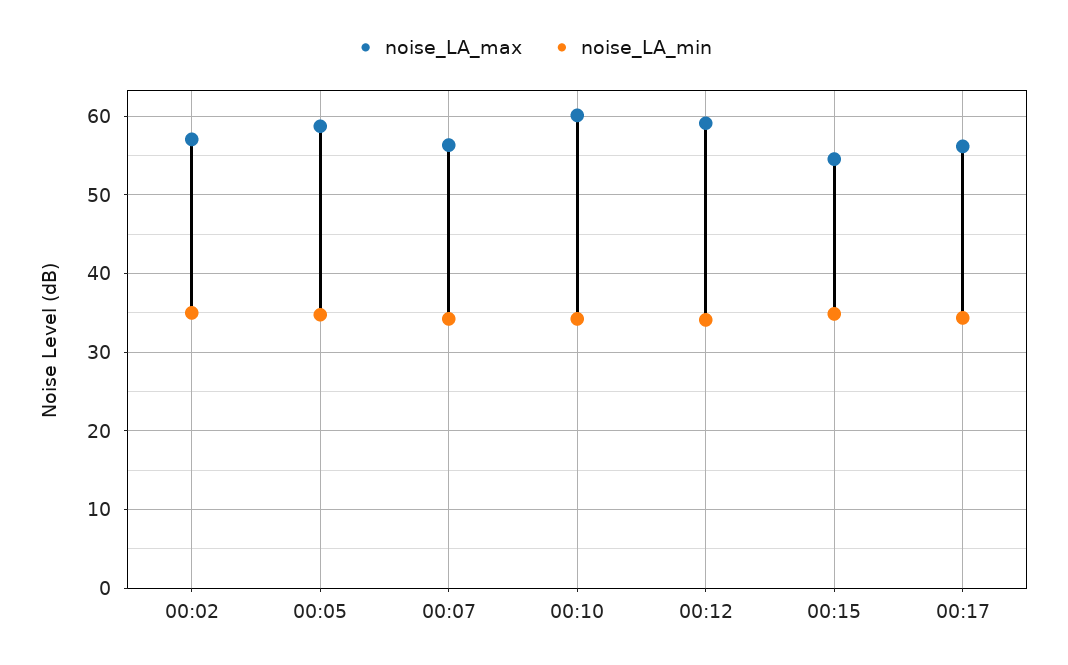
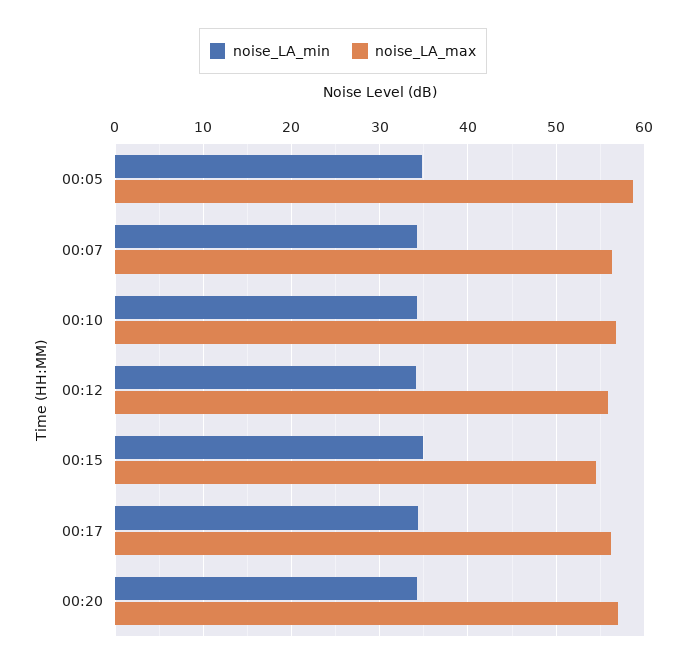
noise_LA_max, 00:02: 57 -> none
noise_LA_min, 00:02: 35 -> none
noise_LA_max, 00:10: 60 -> 57
noise_LA_max, 00:12: 59 -> 56
noise_LA_min, 00:20: none -> 34
noise_LA_max, 00:20: none -> 57

